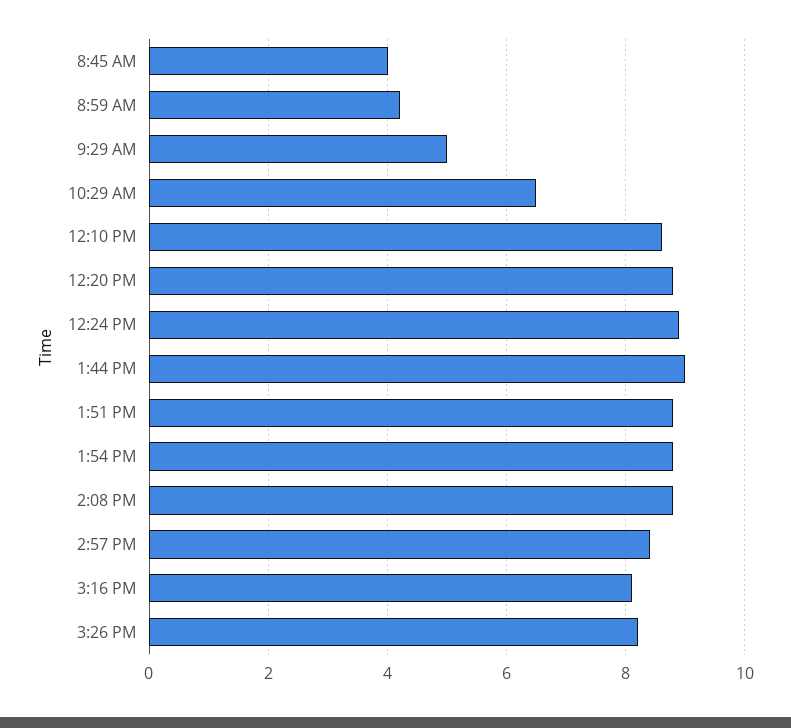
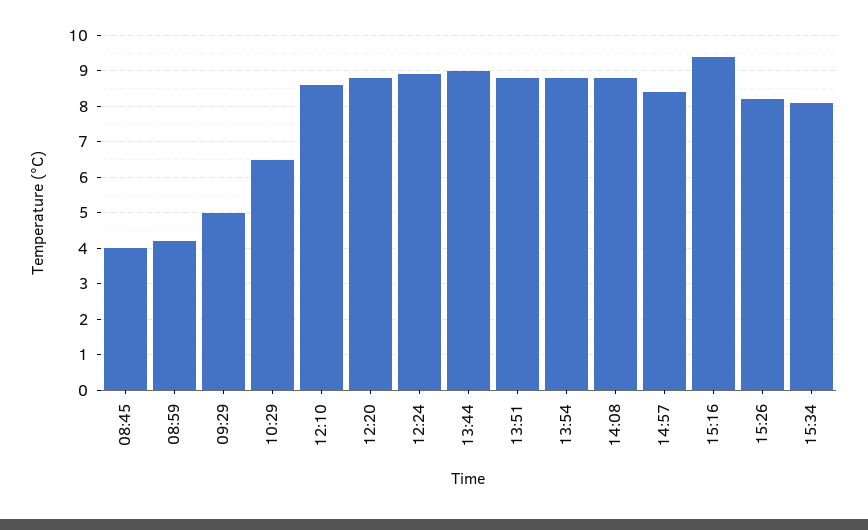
3:16 PM: 8 -> 9.5
15:34: none -> 8

